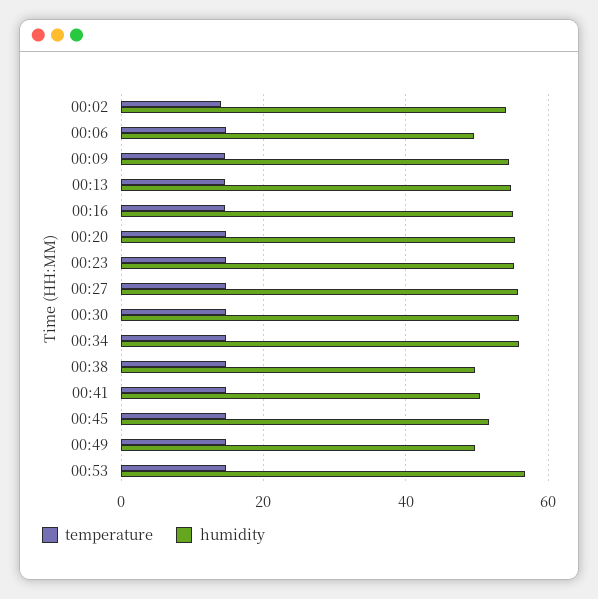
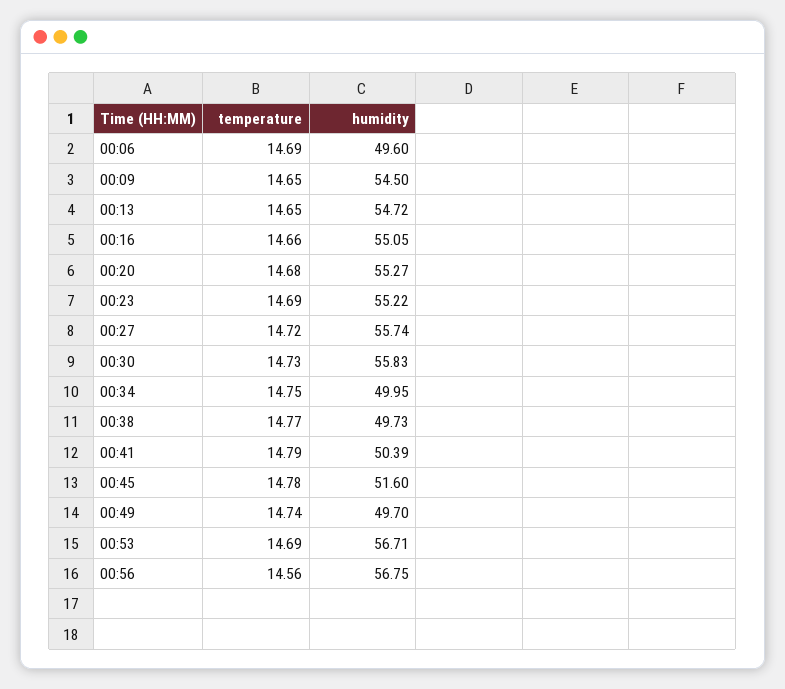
temperature, 00:02: 14 -> none
humidity, 00:02: 54 -> none
humidity, 00:34: 56 -> 49.95
temperature, 00:56: none -> 14.56
humidity, 00:56: none -> 56.75

